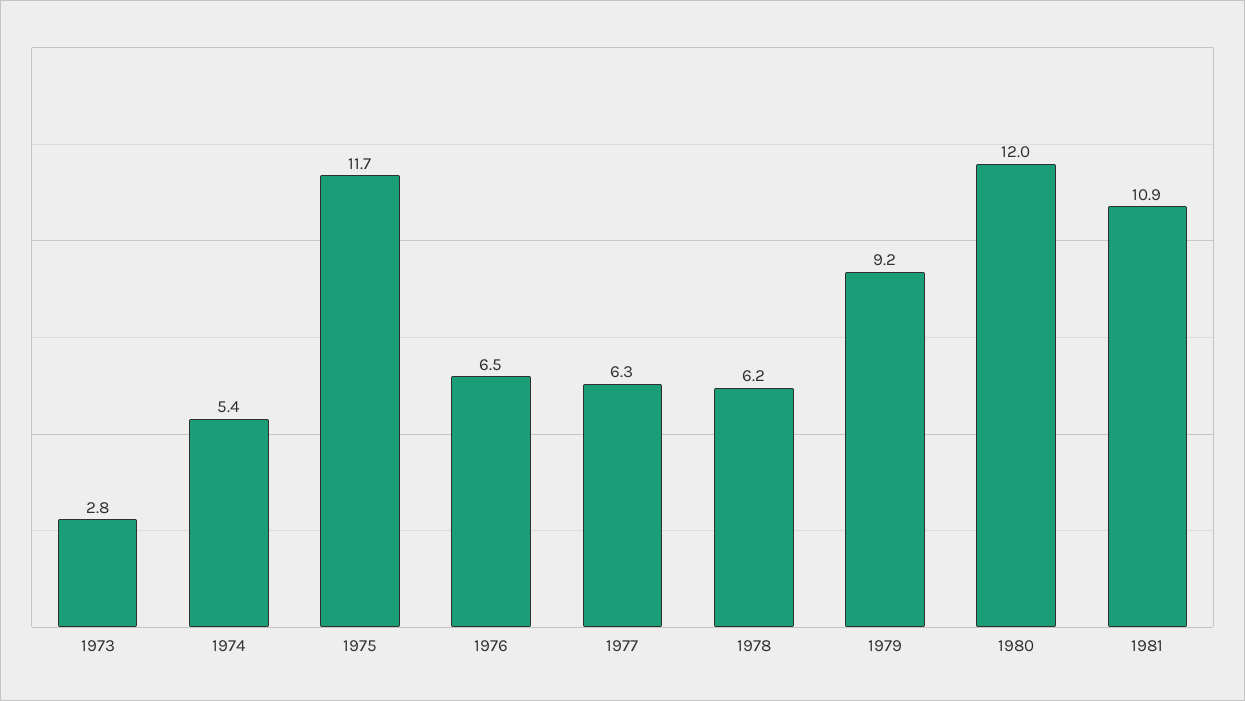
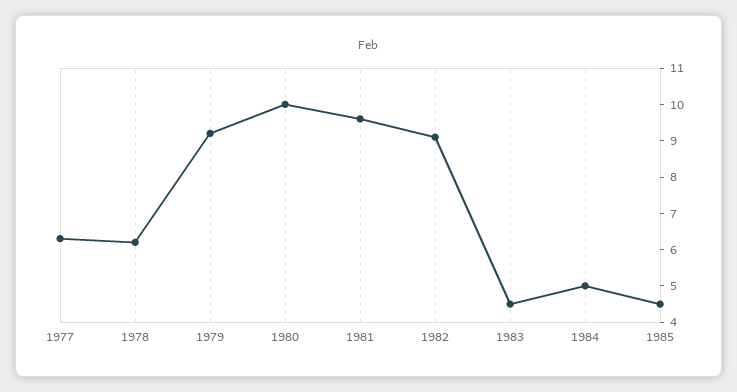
1973: 2.8 -> none
1974: 5.4 -> none
1975: 11.7 -> none
1976: 6.5 -> none
1980: 12 -> 10
1981: 10.9 -> 9.5
1982: none -> 9
1983: none -> 4.5
1984: none -> 5
1985: none -> 4.5

